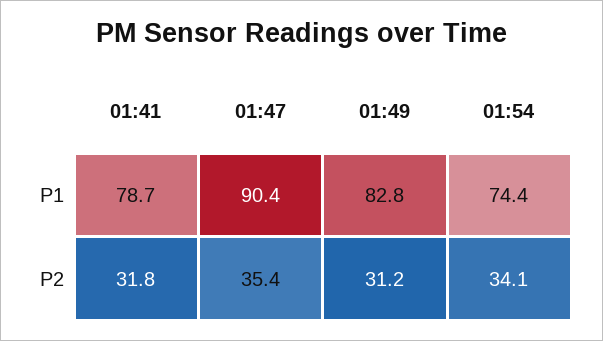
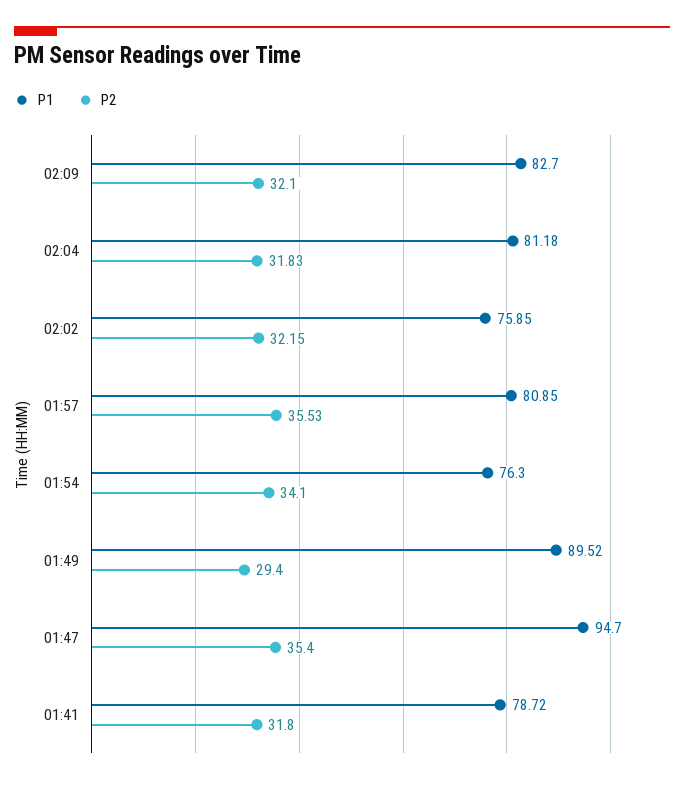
P1, 01:47: 90.4 -> 94.7
P1, 01:49: 82.8 -> 89.52
P1, 01:54: 74.4 -> 76.3
P2, 01:49: 31.2 -> 29.4
P1, 02:09: none -> 82.7
P2, 02:09: none -> 32.1
P1, 02:04: none -> 81.18
P2, 02:04: none -> 31.83
P1, 02:02: none -> 75.85
P2, 02:02: none -> 32.15
P1, 01:57: none -> 80.85
P2, 01:57: none -> 35.53

